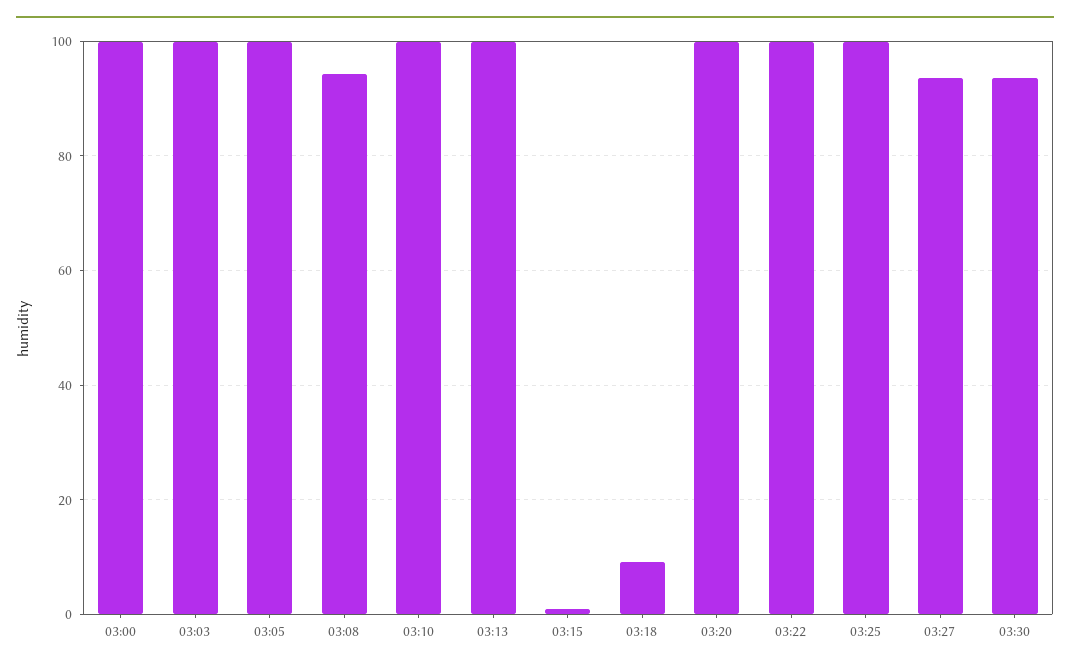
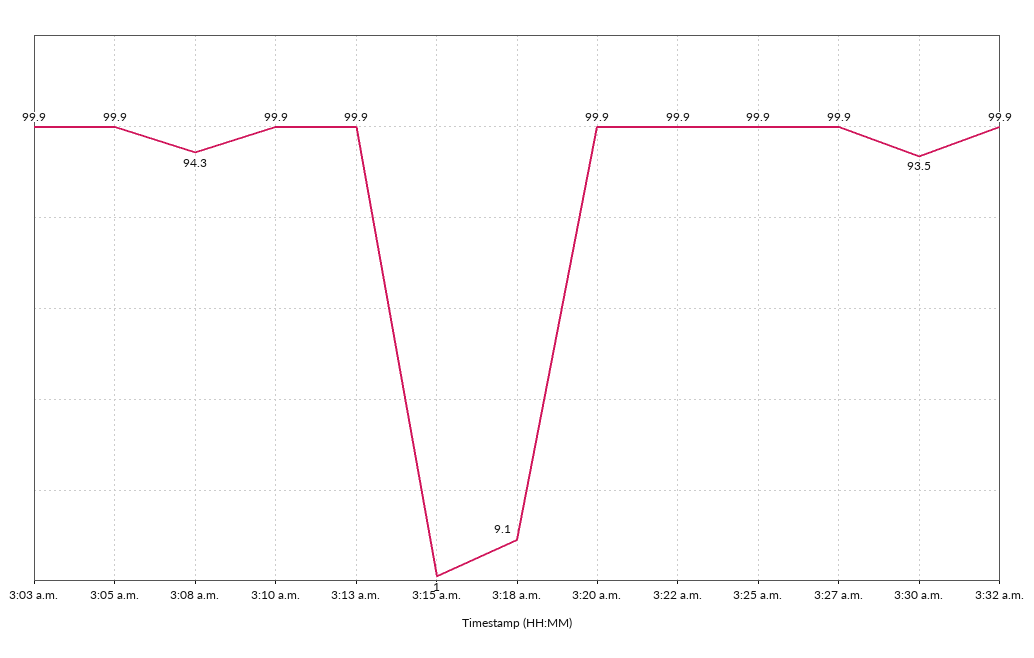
03:00: 100 -> none
03:27: 94 -> 99.9
3:32 a.m.: none -> 99.9

